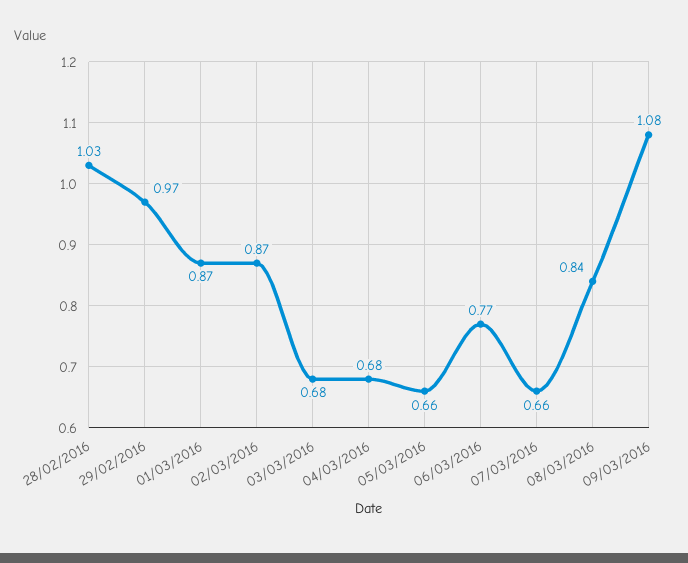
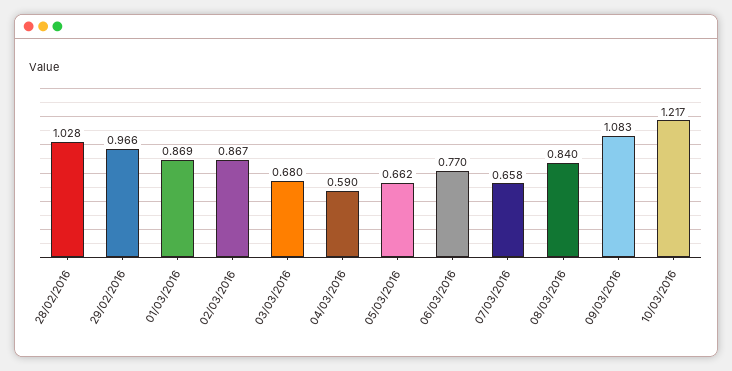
04/03/2016: 0.68 -> 0.59
10/03/2016: none -> 1.217

